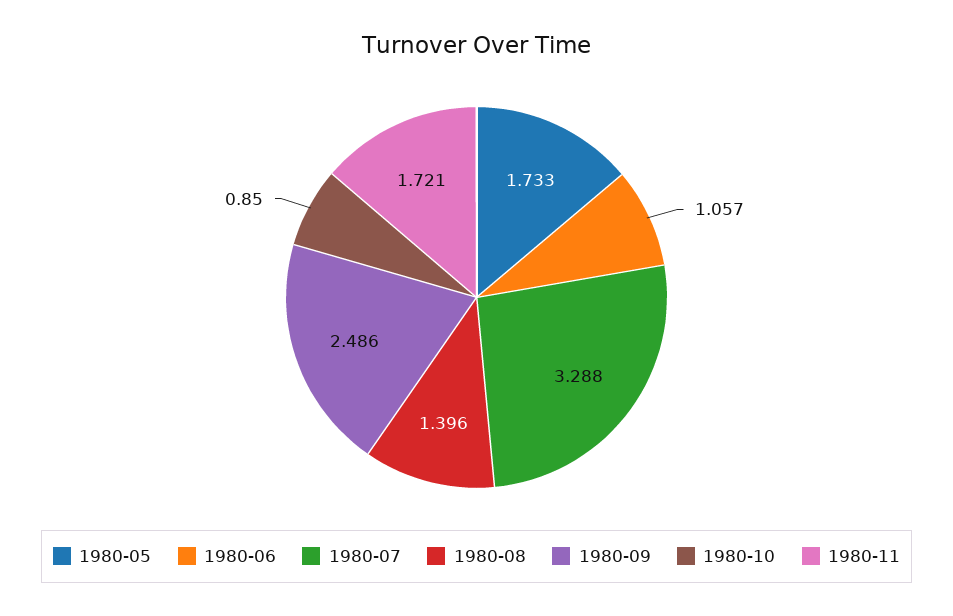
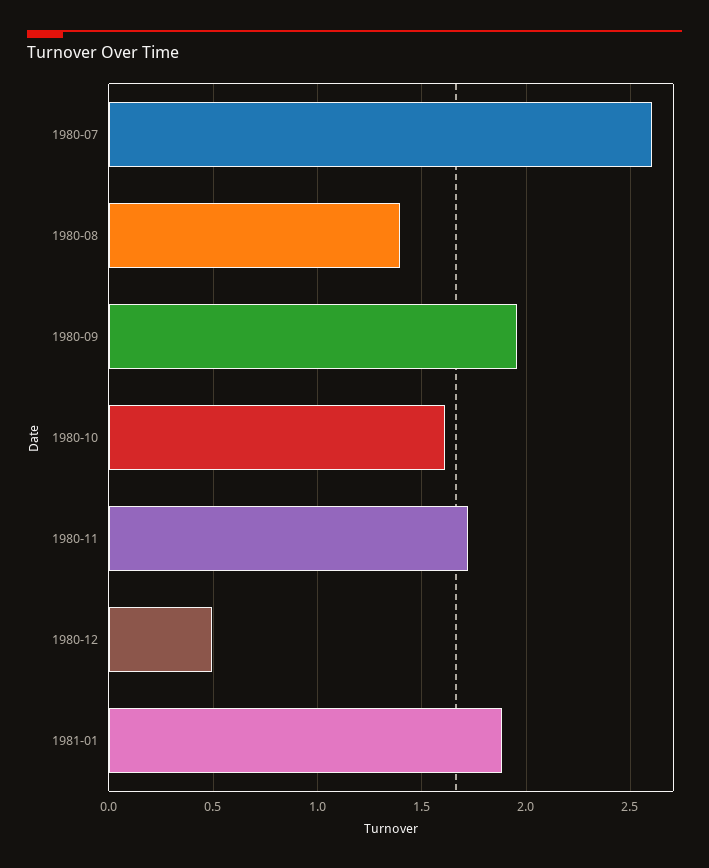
1980-05: 1.733 -> none
1980-06: 1.057 -> none
1980-07: 3.288 -> 2.6
1980-09: 2.486 -> 1.95
1980-10: 0.85 -> 1.6
1980-12: none -> 0.5
1981-01: none -> 1.9

